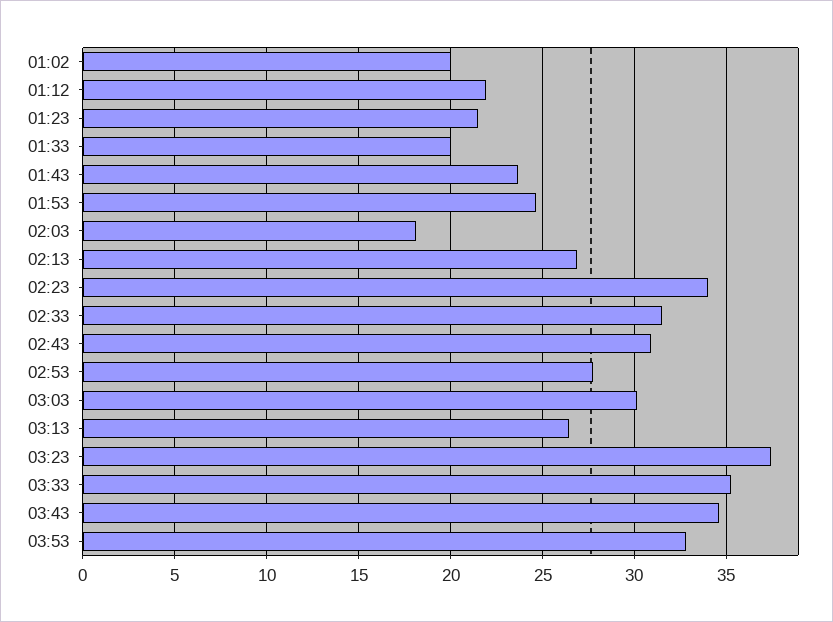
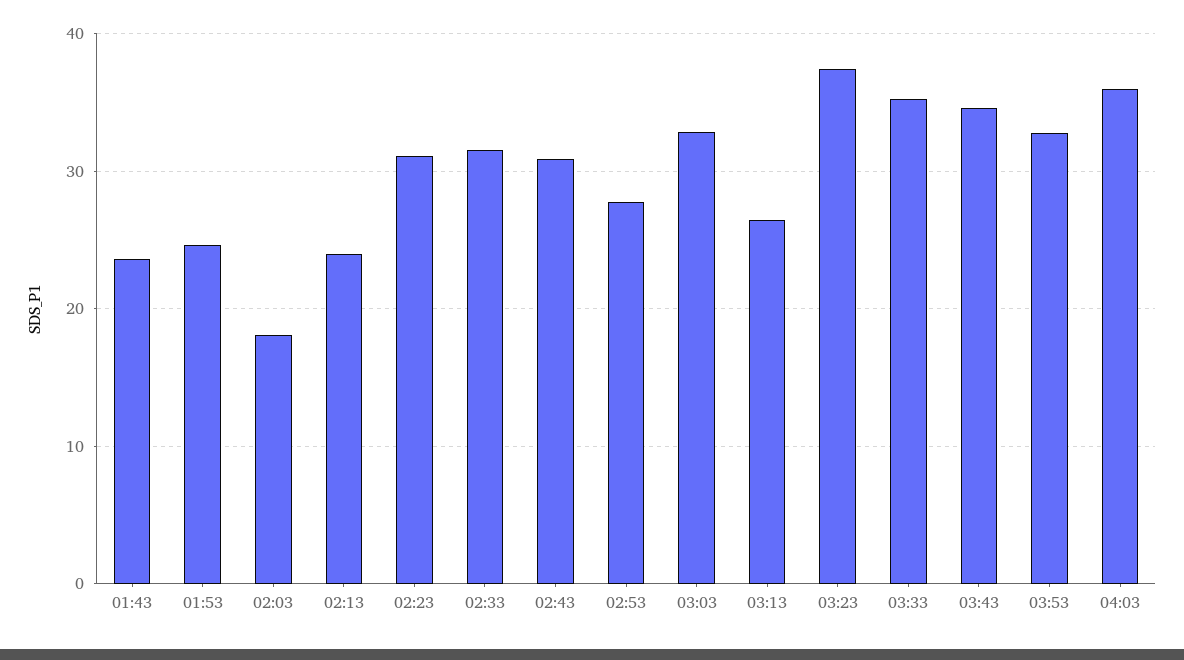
01:02: 20 -> none
01:12: 22 -> none
01:23: 21.5 -> none
01:33: 20 -> none
02:13: 27 -> 24
02:23: 34 -> 31
03:03: 30 -> 33
04:03: none -> 36

